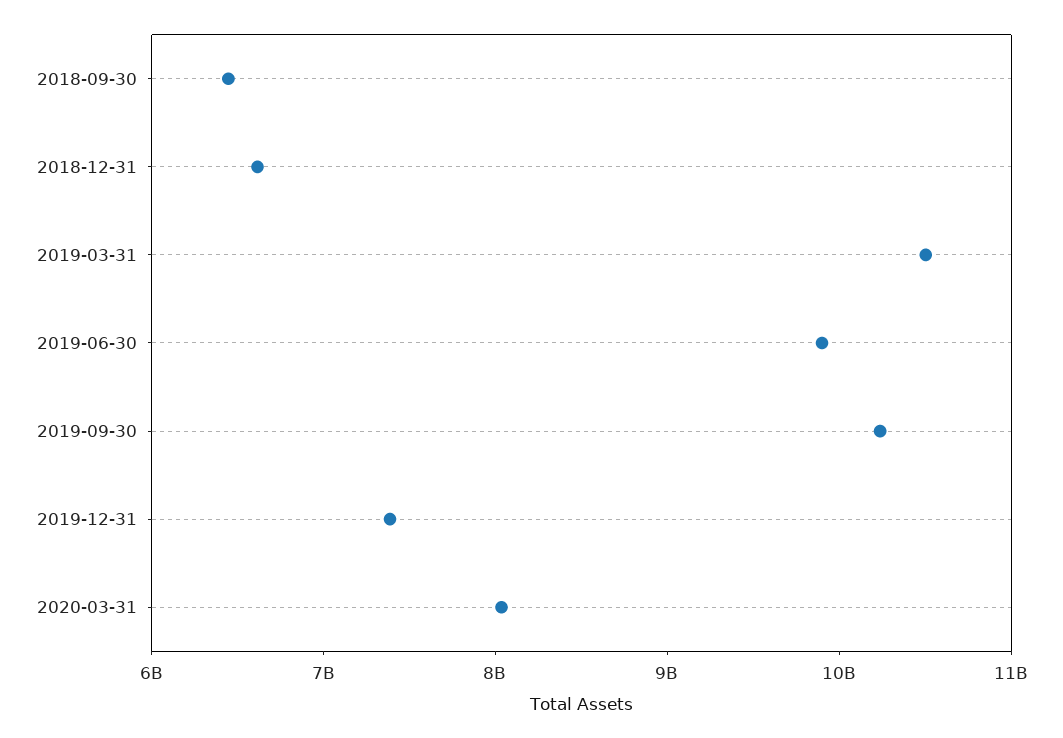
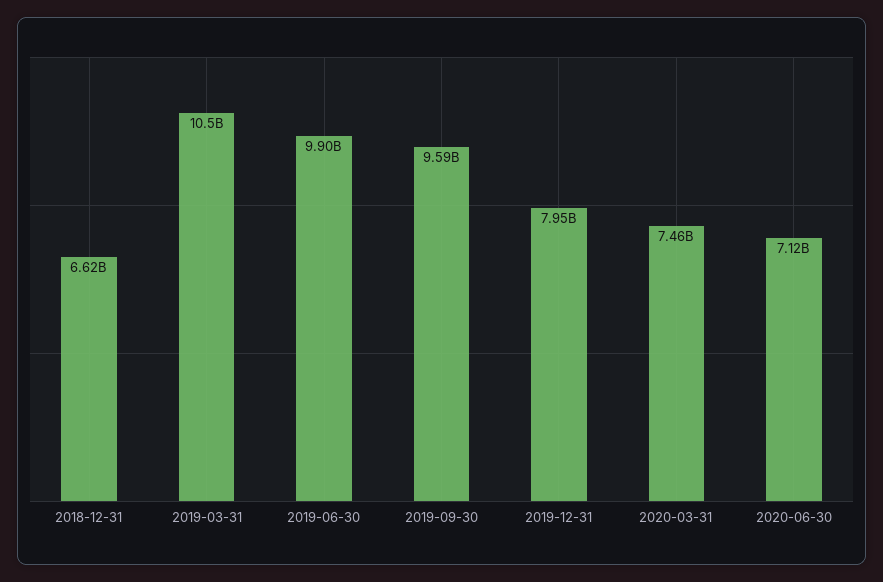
2018-09-30: 6400000000 -> none
2019-09-30: 10200000000 -> 9590000000
2019-12-31: 7400000000 -> 7950000000
2020-03-31: 8000000000 -> 7460000000
2020-06-30: none -> 7120000000

